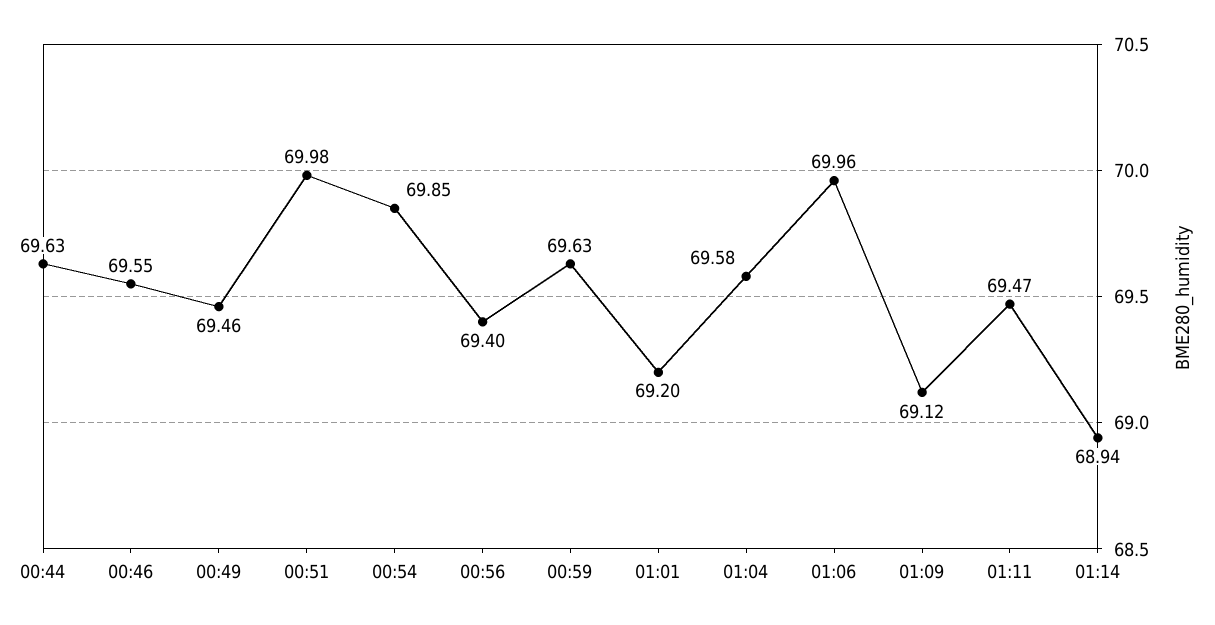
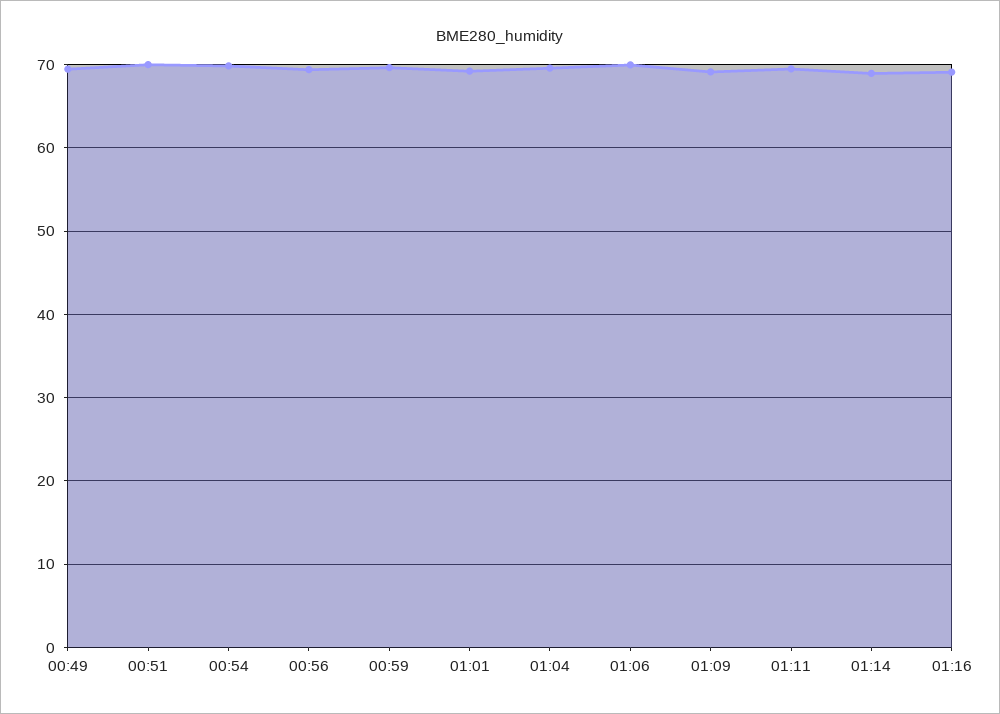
00:44: 69.63 -> none
00:46: 69.55 -> none
01:16: none -> 69

